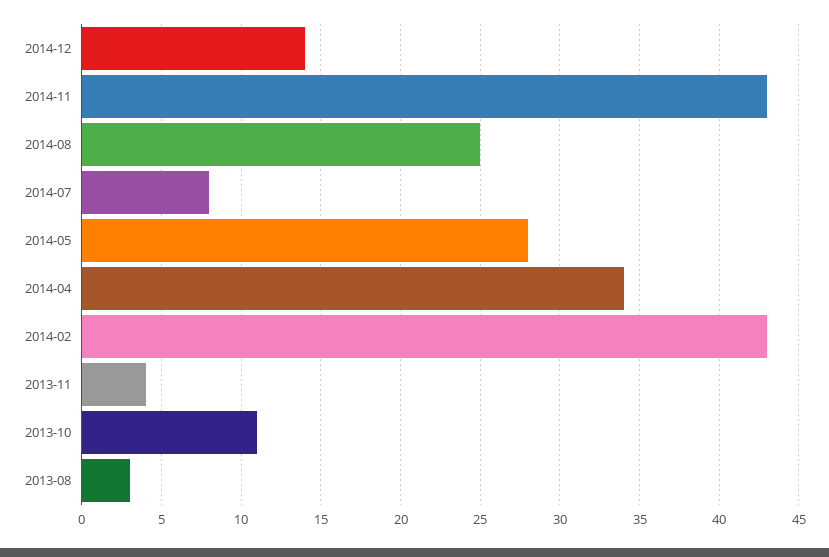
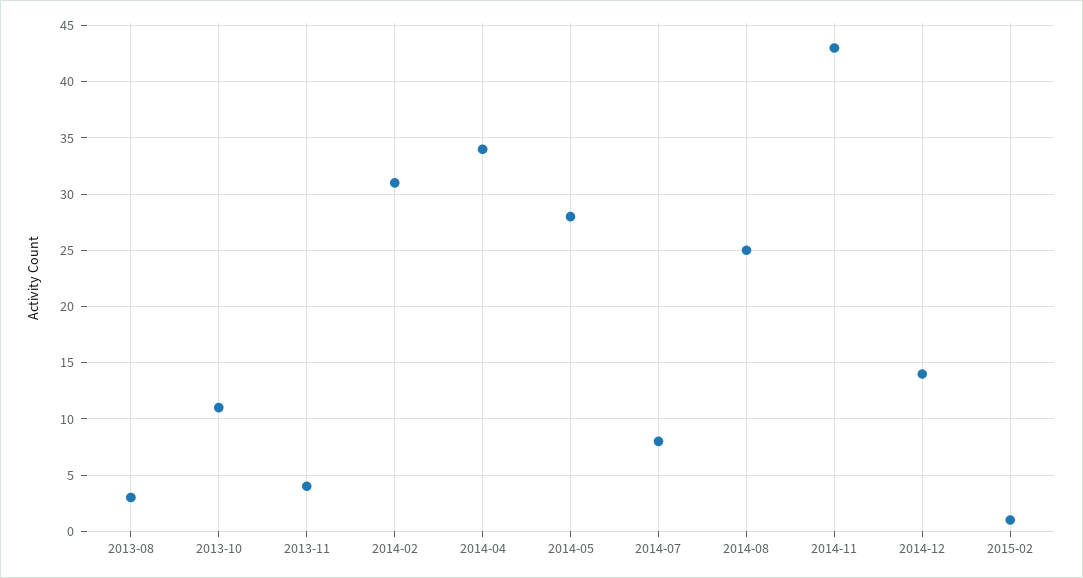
2014-02: 43 -> 31
2015-02: none -> 1

